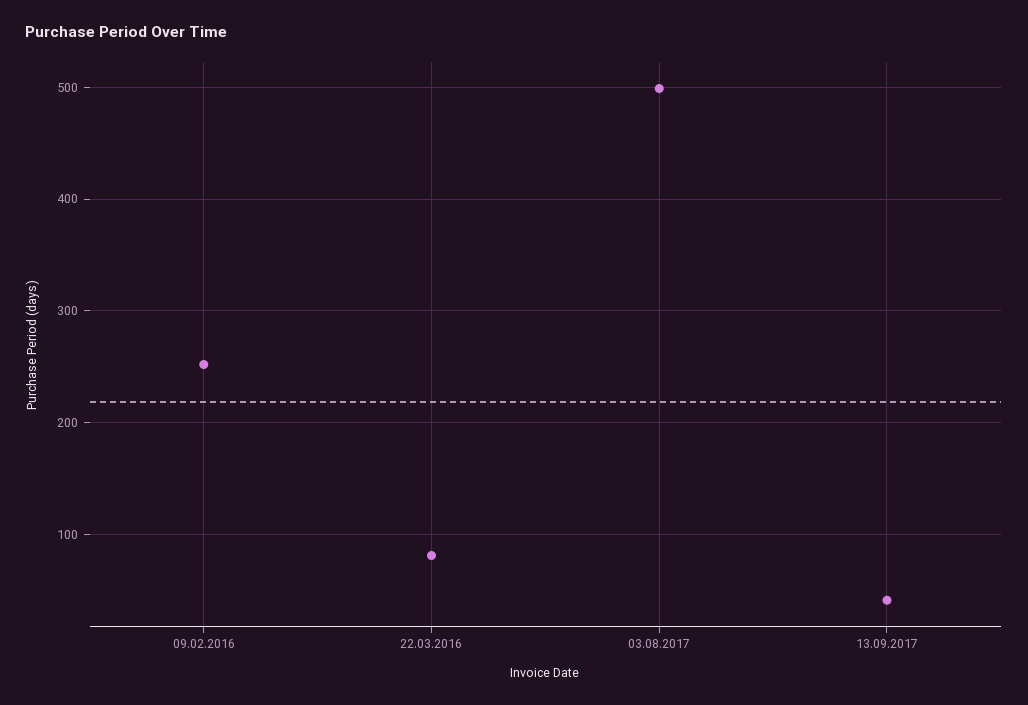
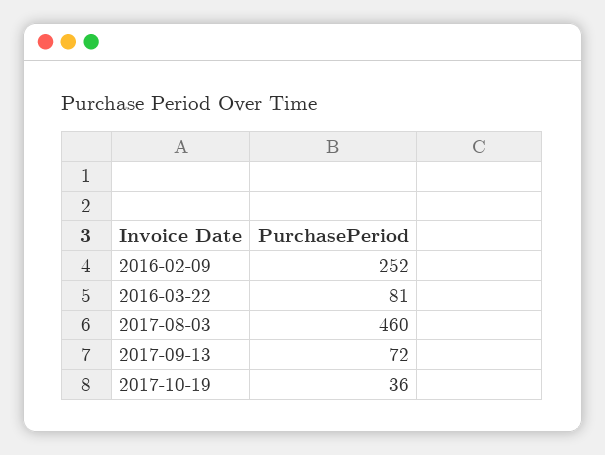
03.08.2017: 500 -> 460
13.09.2017: 40 -> 72
2017-10-19: none -> 36

